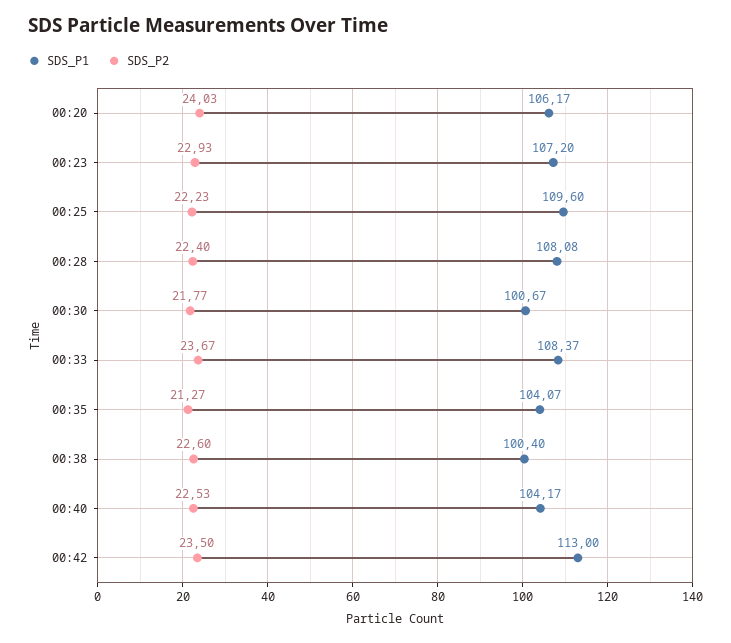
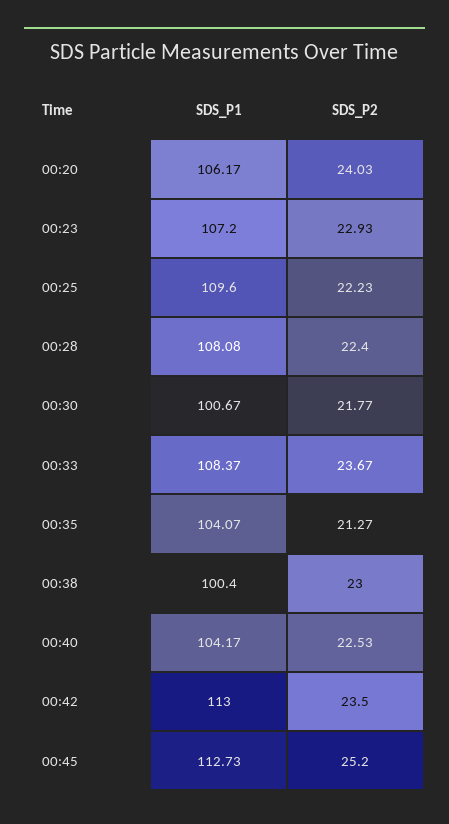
SDS_P2, 00:38: 22.6 -> 23
SDS_P1, 00:45: none -> 112.73
SDS_P2, 00:45: none -> 25.2

